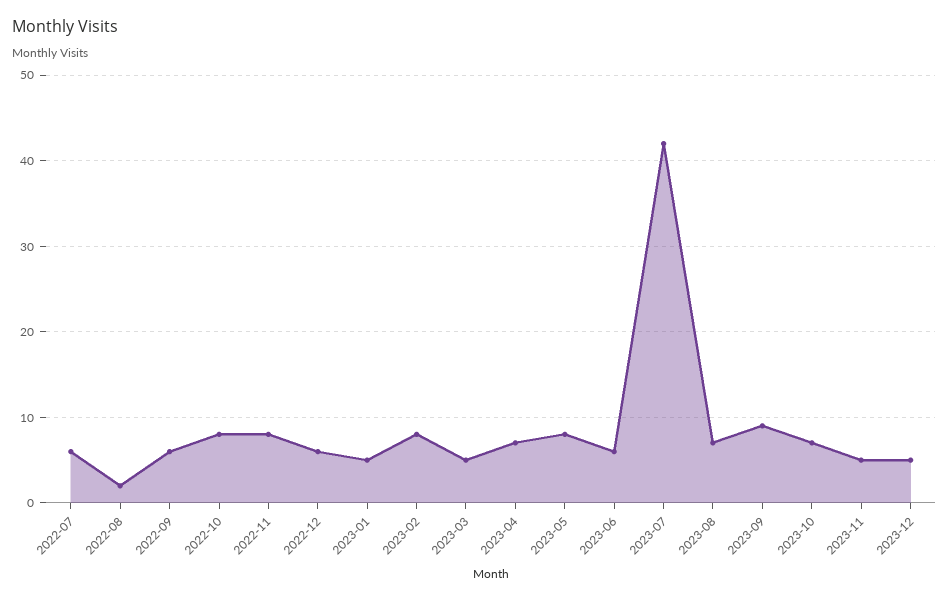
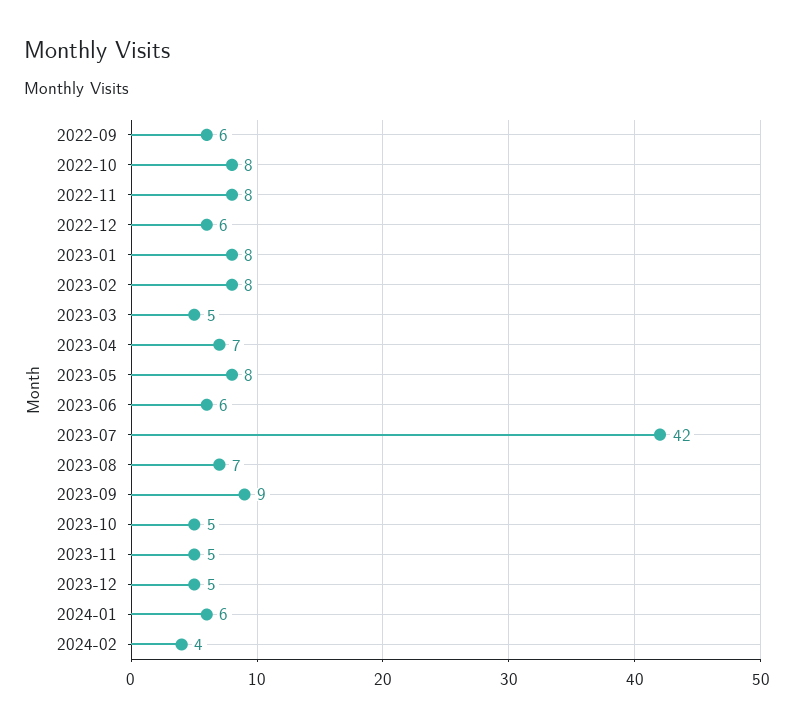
2022-07: 6 -> none
2022-08: 2 -> none
2023-01: 5 -> 8
2023-10: 7 -> 5
2024-01: none -> 6
2024-02: none -> 4

